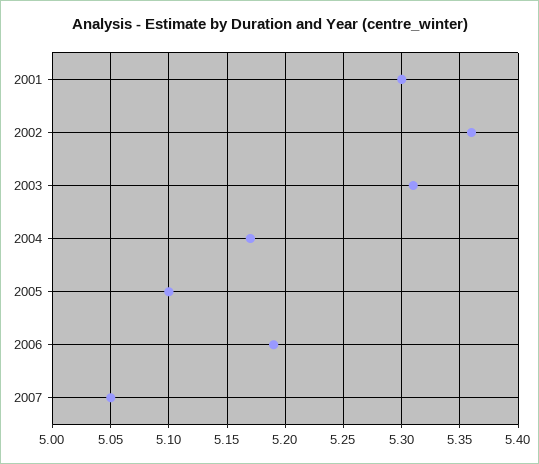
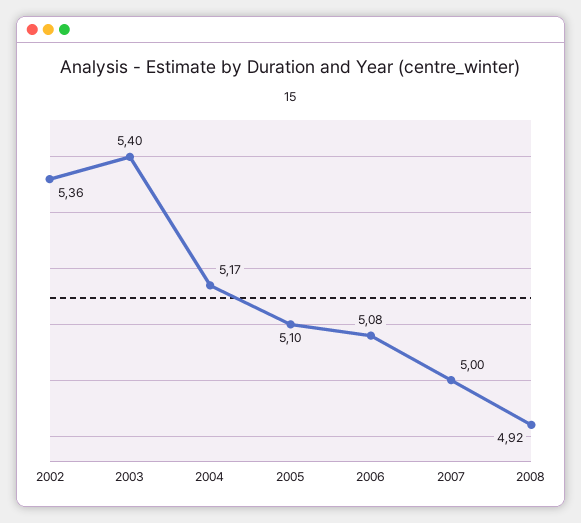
2001: 5.3 -> none
2003: 5.31 -> 5.4
2006: 5.19 -> 5.08
2007: 5.05 -> 5
2008: none -> 4.92

